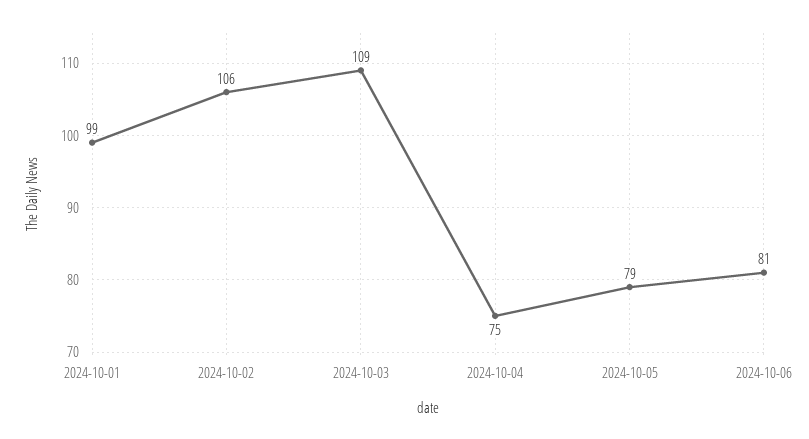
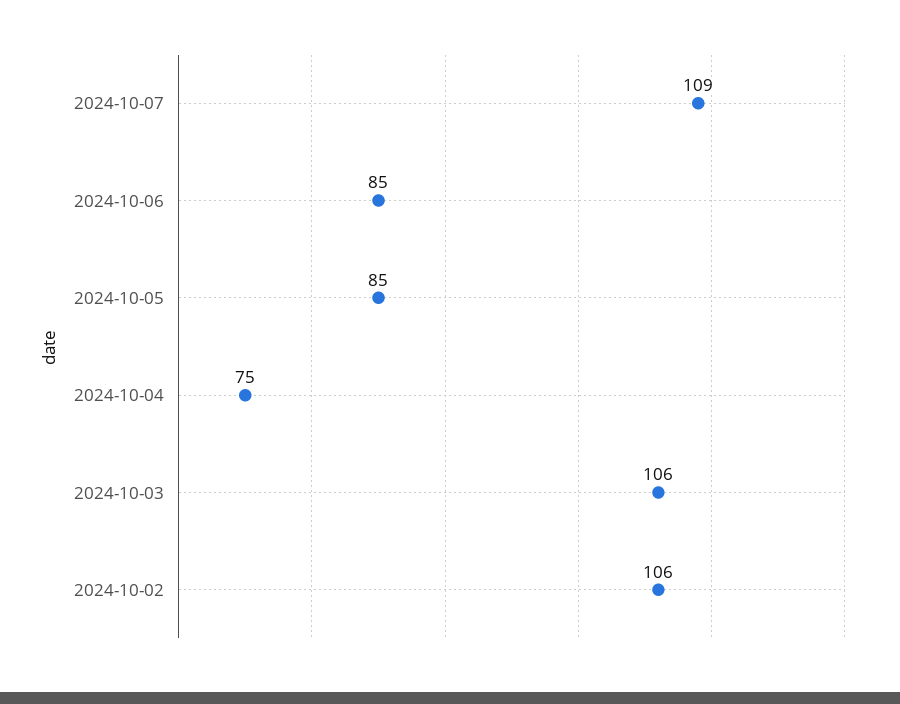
2024-10-01: 99 -> none
2024-10-03: 109 -> 106
2024-10-05: 79 -> 85
2024-10-06: 81 -> 85
2024-10-07: none -> 109

